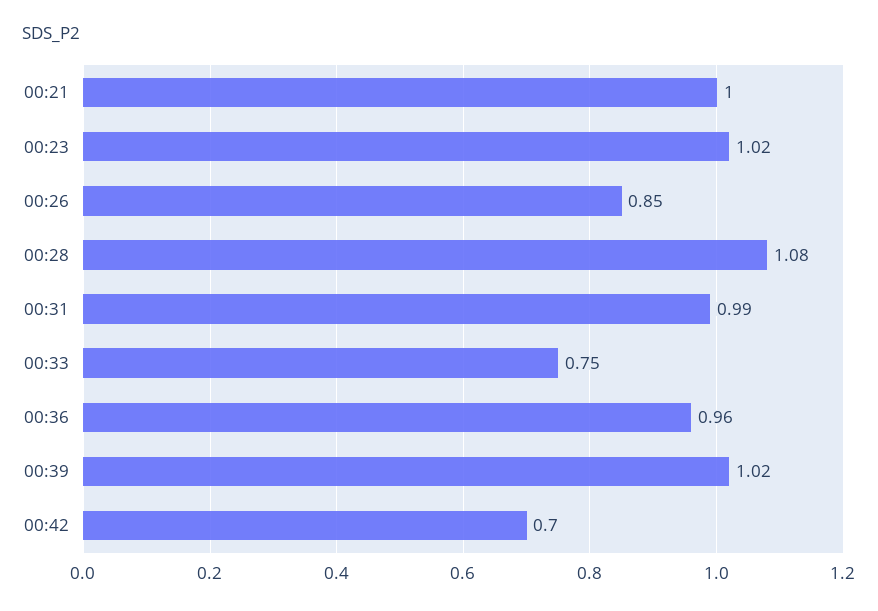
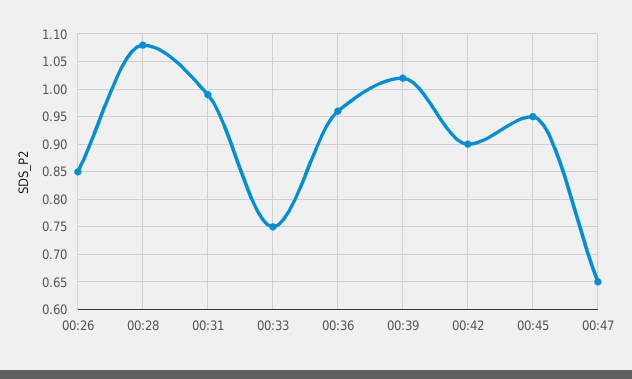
00:21: 1 -> none
00:23: 1.02 -> none
00:42: 0.7 -> 0.9
00:45: none -> 0.95
00:47: none -> 0.65

